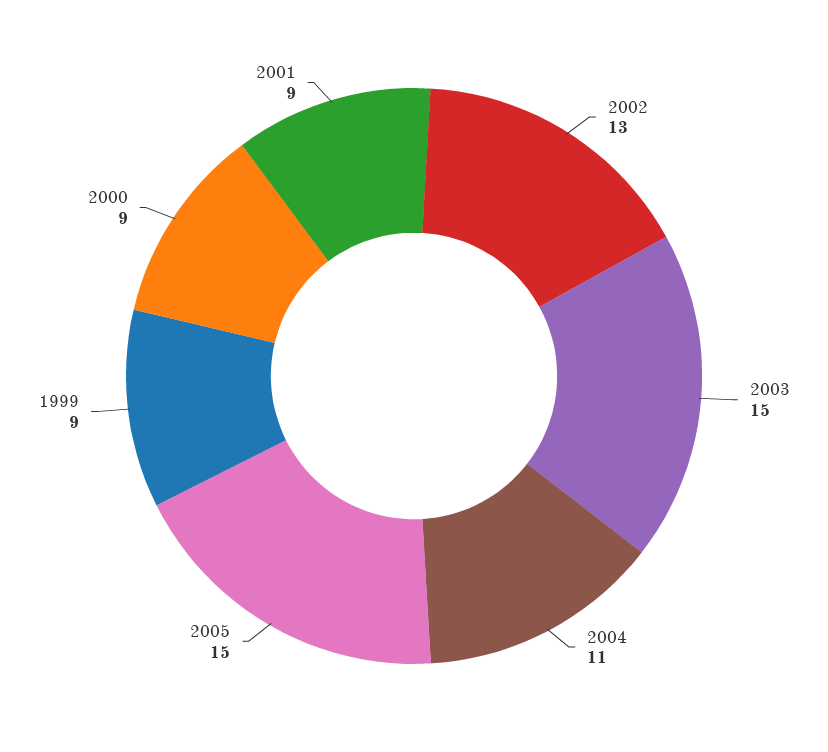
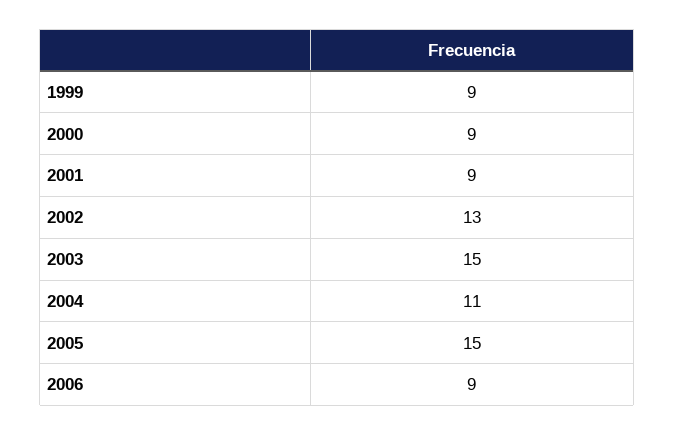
2006: none -> 9

